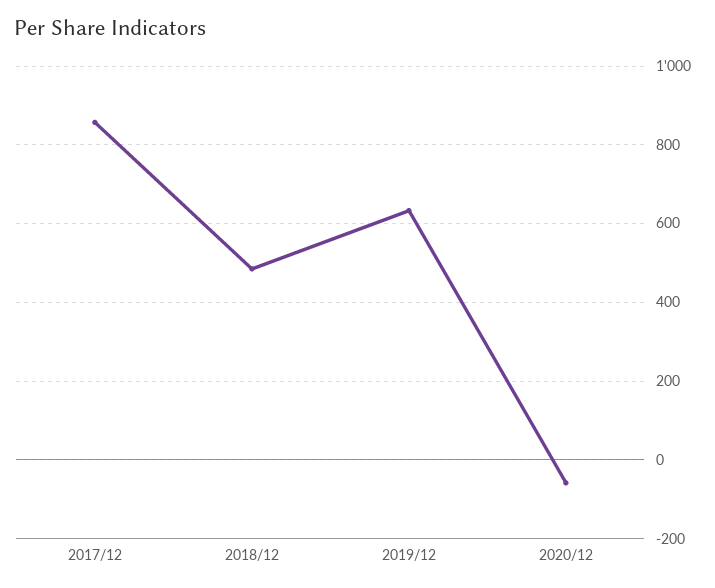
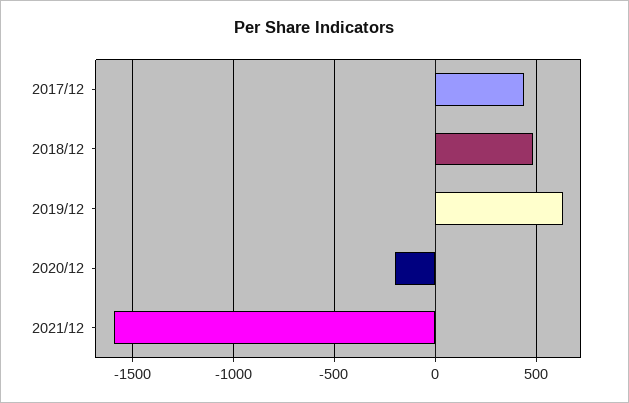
2017/12: 860 -> 450
2020/12: -60 -> -200
2021/12: none -> -1600

